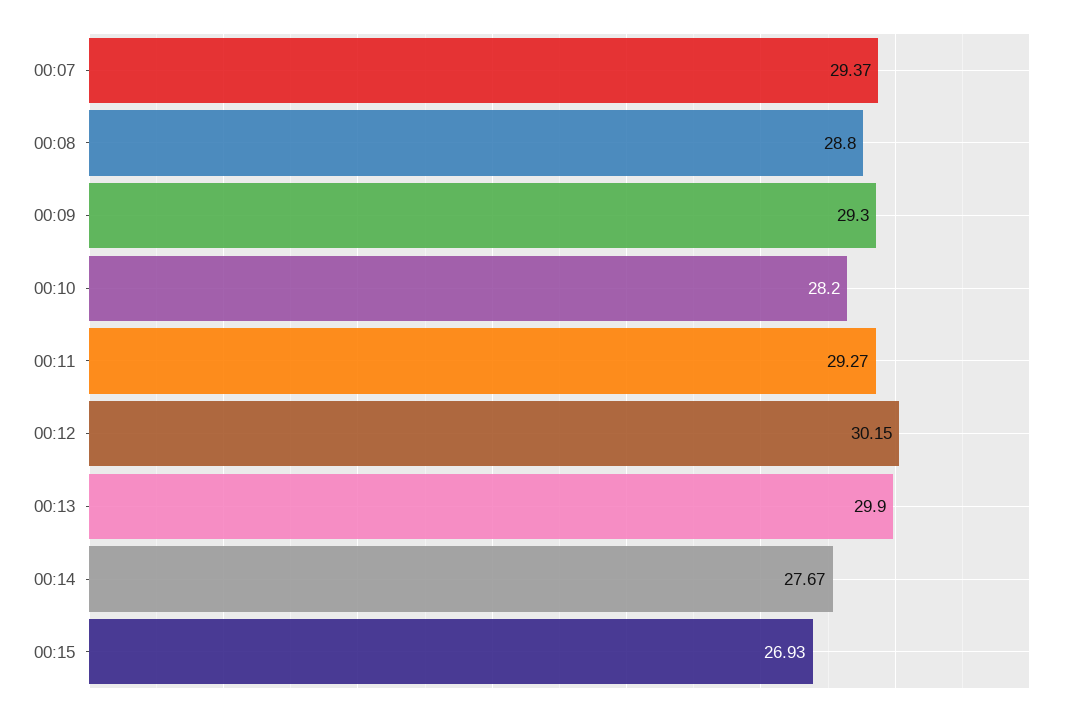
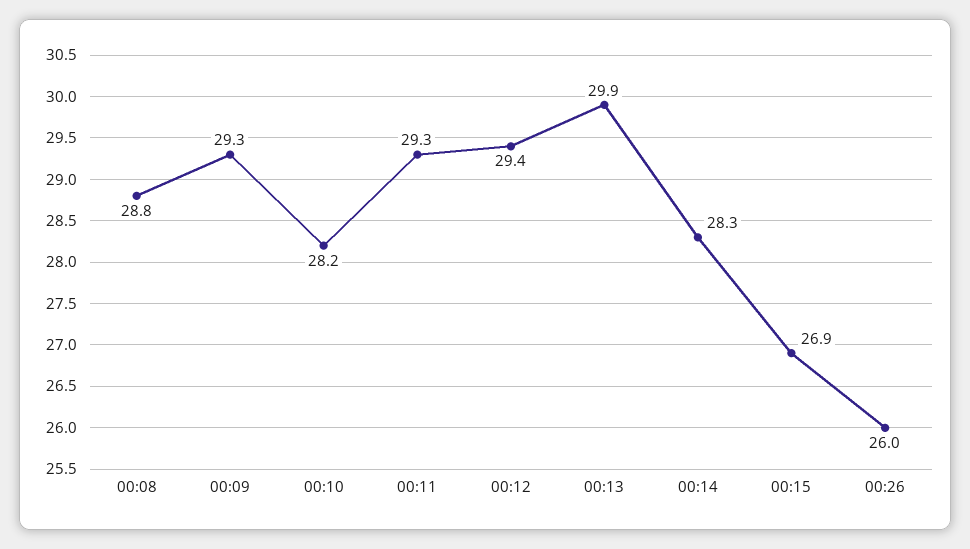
00:07: 29.37 -> none
00:12: 30.15 -> 29.4
00:14: 27.67 -> 28.3
00:26: none -> 26

